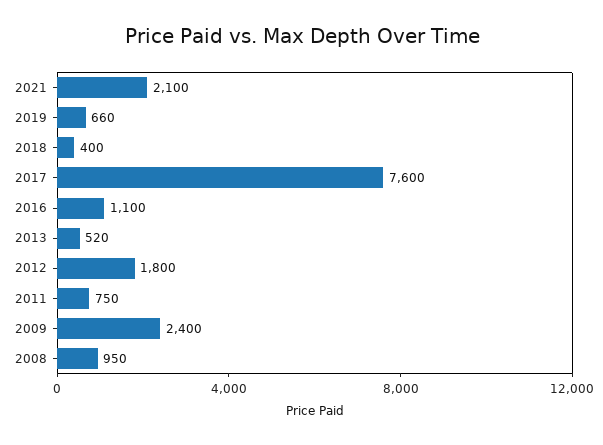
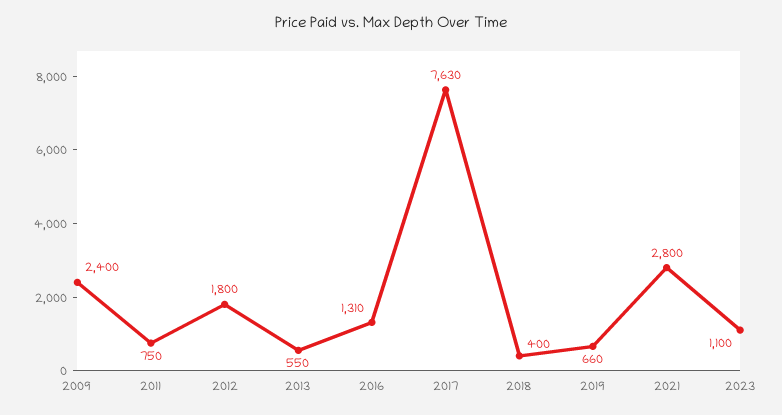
2021: 2100 -> 2800
2017: 7600 -> 7630
2016: 1100 -> 1310
2013: 520 -> 550
2008: 950 -> none
2023: none -> 1100

